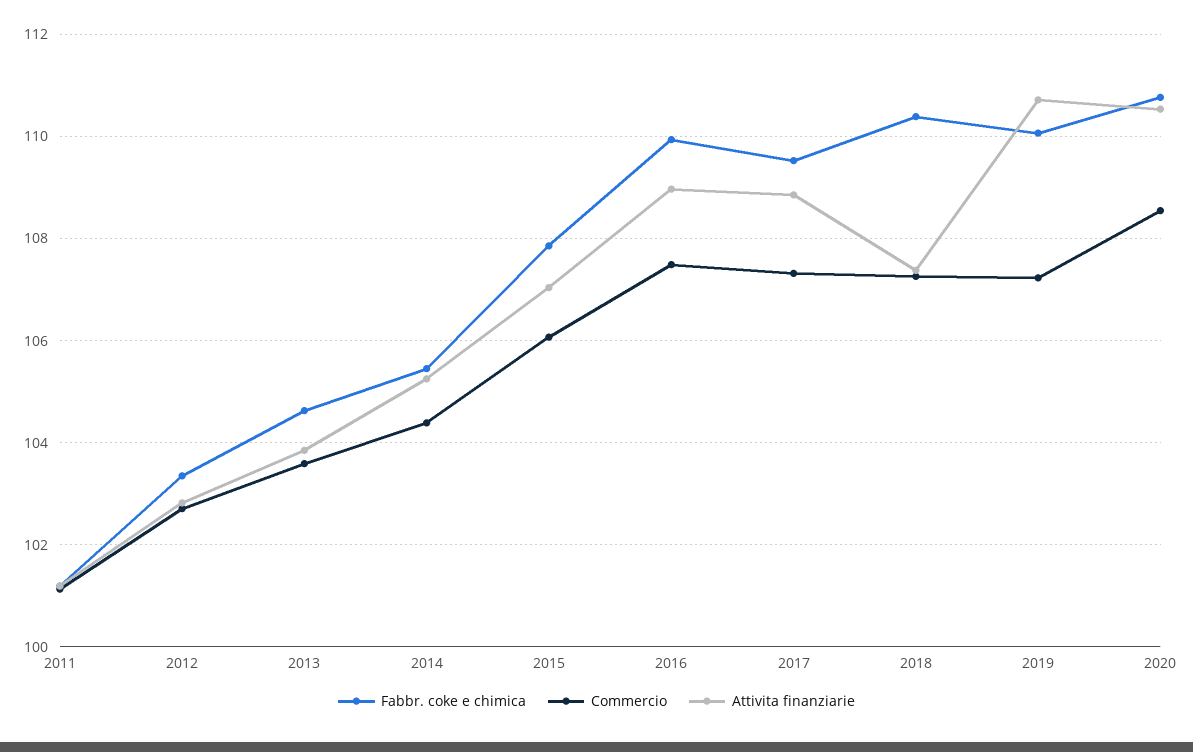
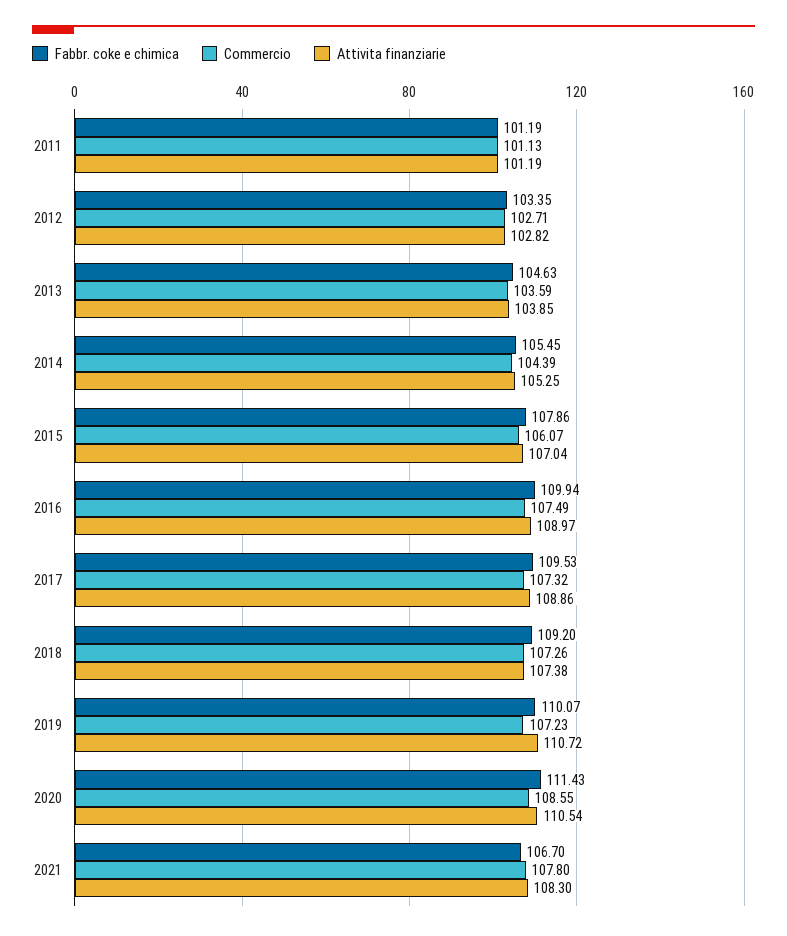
Fabbr. coke e chimica, 2018: 110.4 -> 109.2
Fabbr. coke e chimica, 2020: 110.8 -> 111.43
Fabbr. coke e chimica, 2021: none -> 106.7
Commercio, 2021: none -> 107.8
Attivita finanziarie, 2021: none -> 108.3

